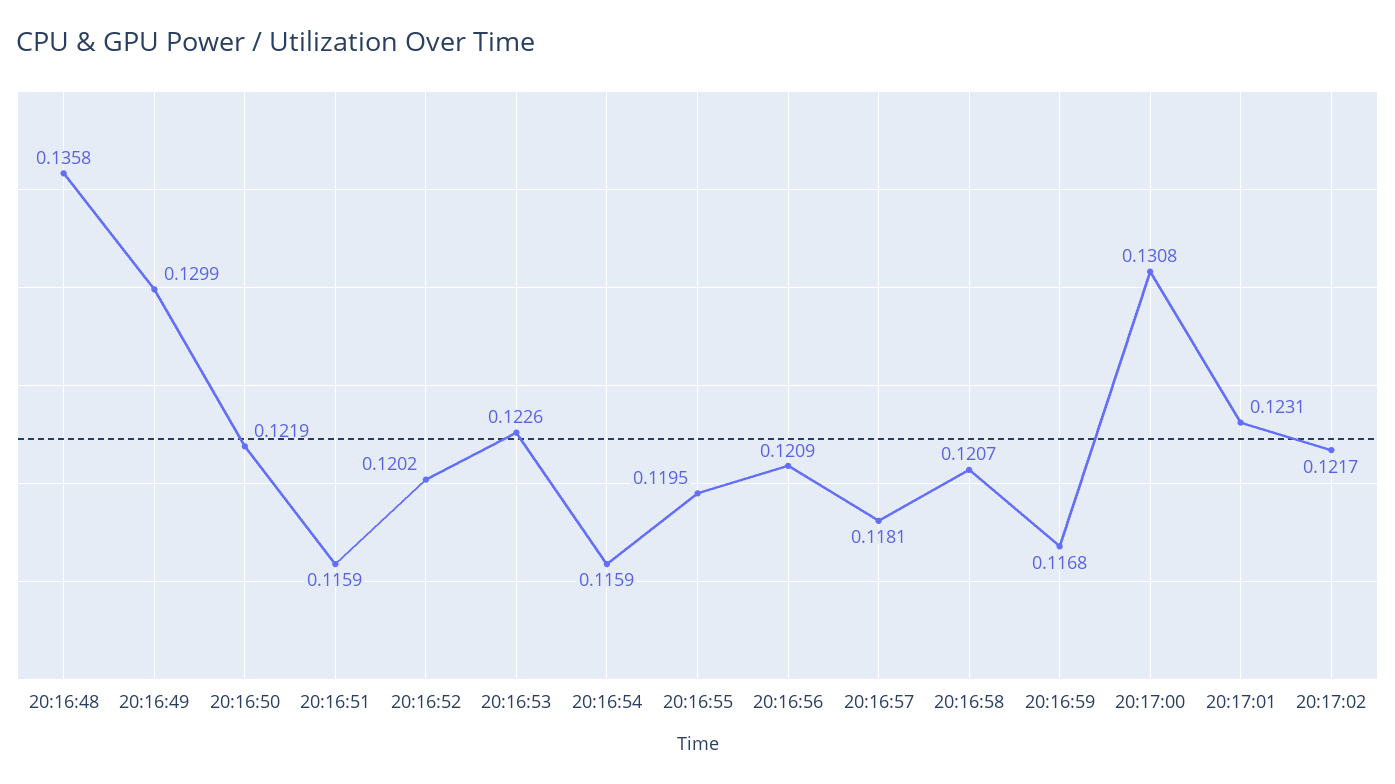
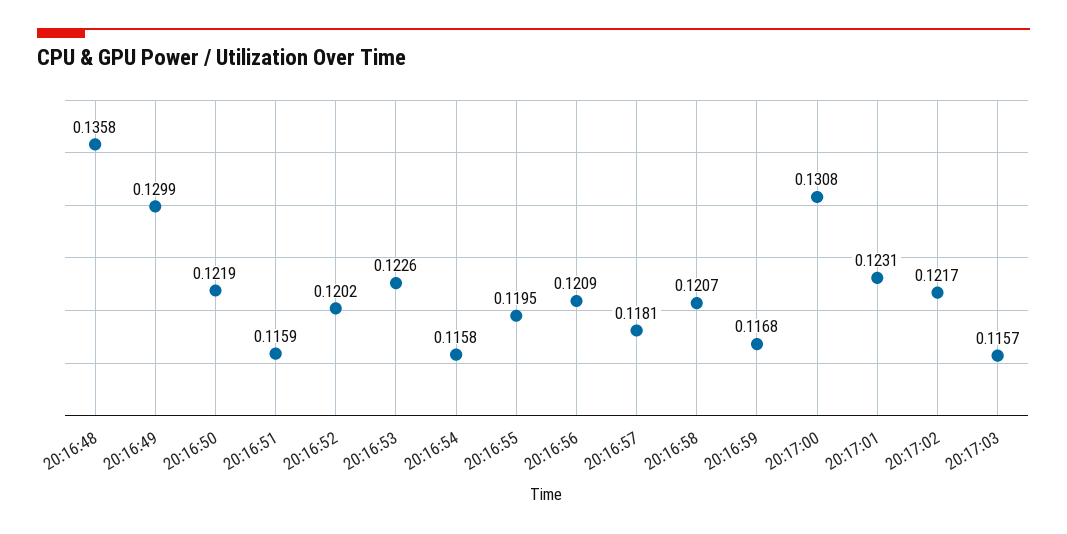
20:16:54: 0.1159 -> 0.1158
20:17:03: none -> 0.1157

